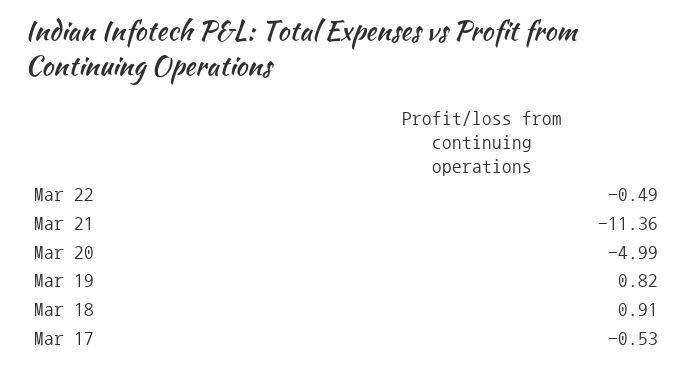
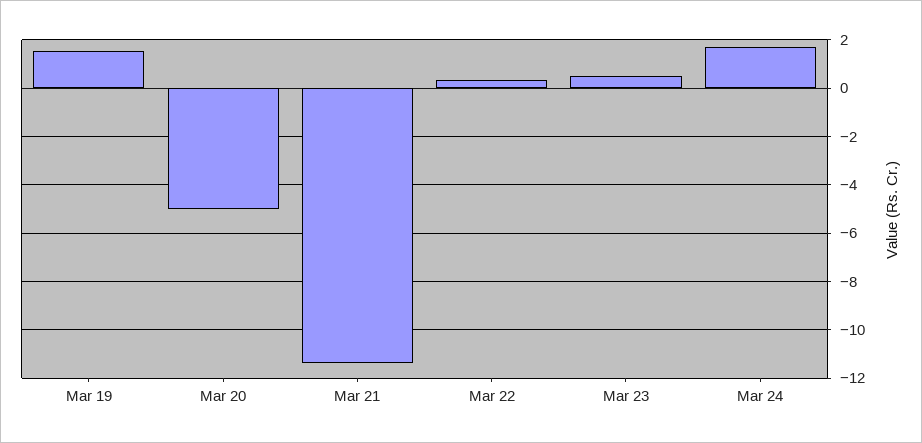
Mar 22: -0.49 -> 0.25
Mar 19: 0.82 -> 1.5
Mar 18: 0.91 -> none
Mar 17: -0.53 -> none
Mar 23: none -> 0.5
Mar 24: none -> 1.75

